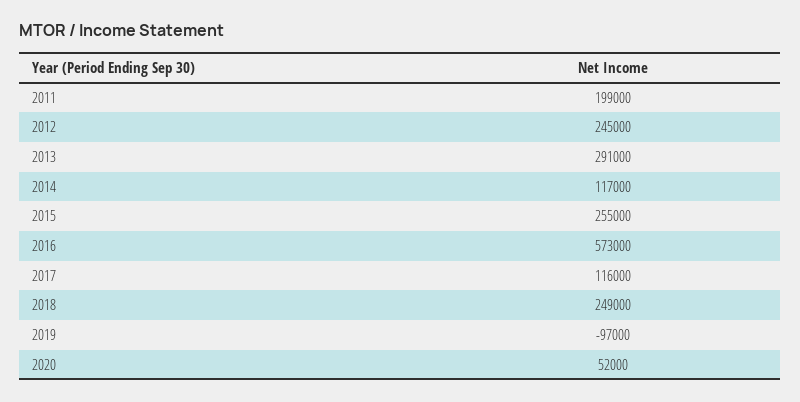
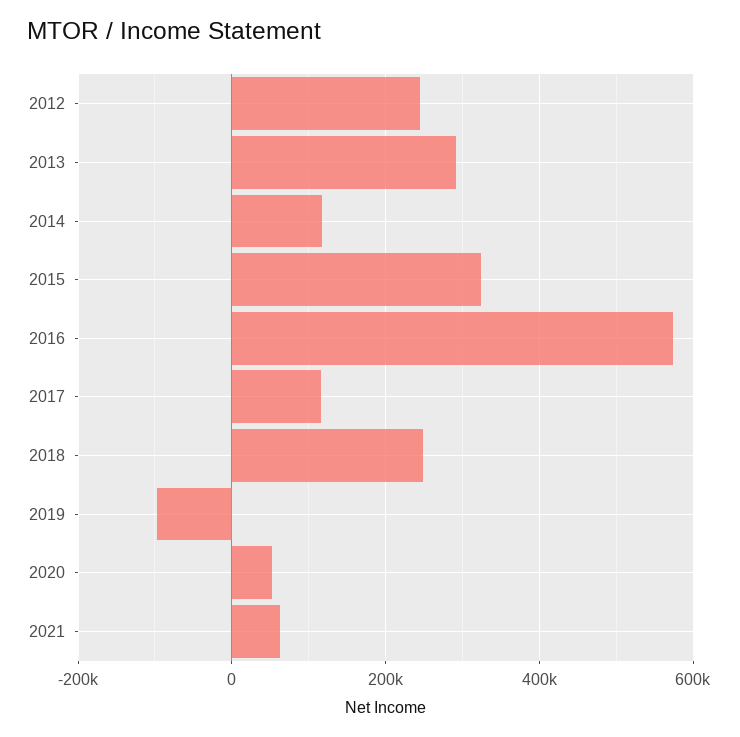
2011: 199000 -> none
2015: 255000 -> 320000
2021: none -> 60000

